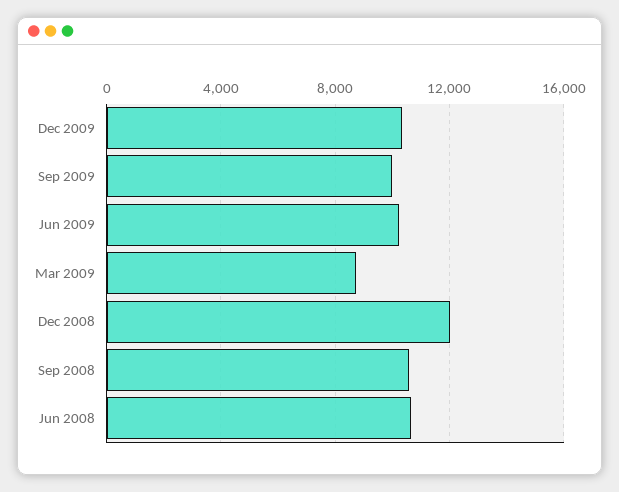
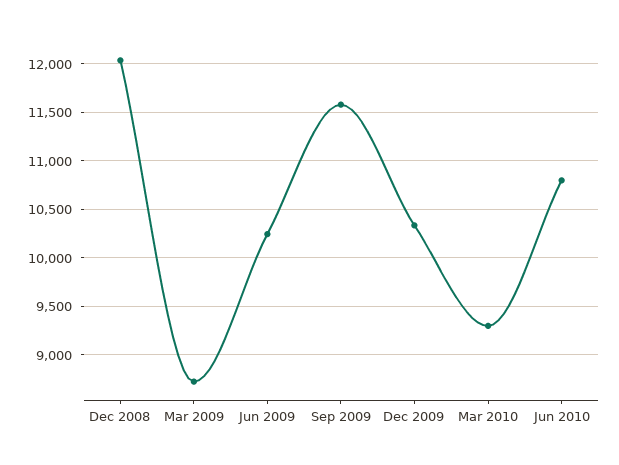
Sep 2009: 10000 -> 11600
Sep 2008: 10500 -> none
Jun 2008: 10500 -> none
Mar 2010: none -> 9300
Jun 2010: none -> 10800

